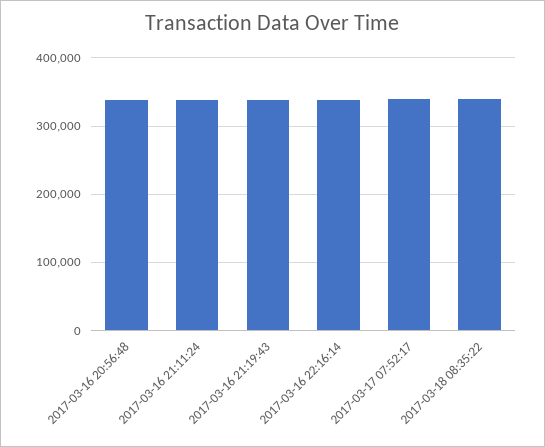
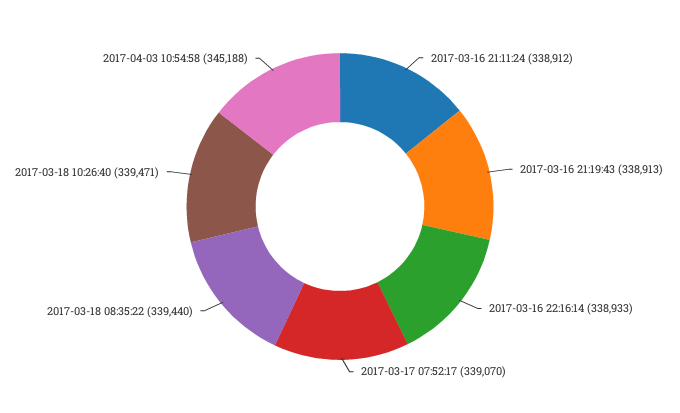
2017-03-16 20:56:48: 340000 -> none
2017-03-18 10:26:40: none -> 339471
2017-04-03 10:54:58: none -> 345188

